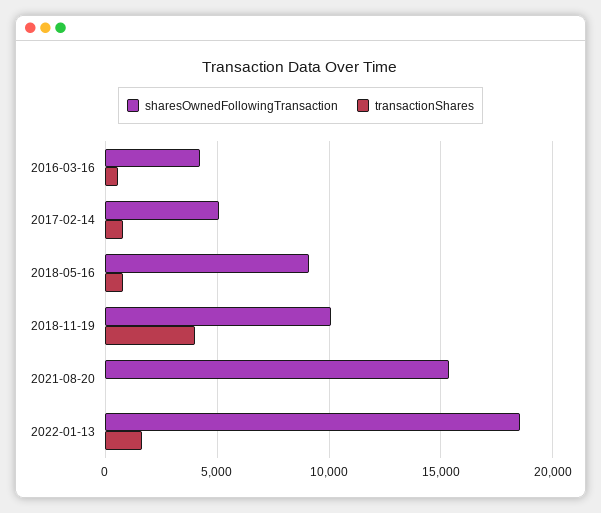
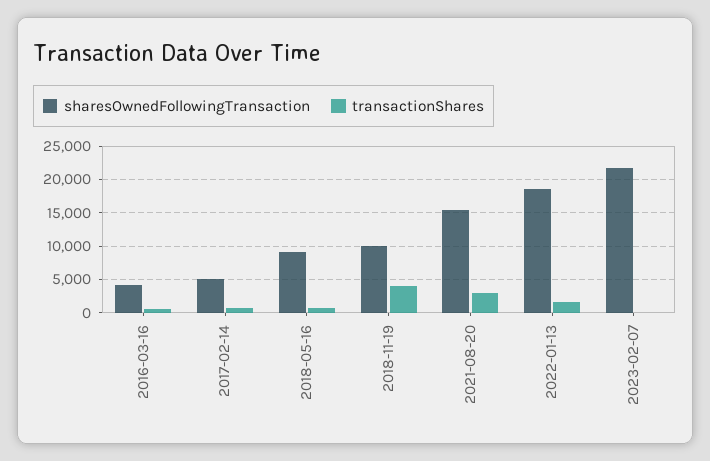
transactionShares, 2021-08-20: 0 -> 3000
sharesOwnedFollowingTransaction, 2023-02-07: none -> 22000
transactionShares, 2023-02-07: none -> 0

